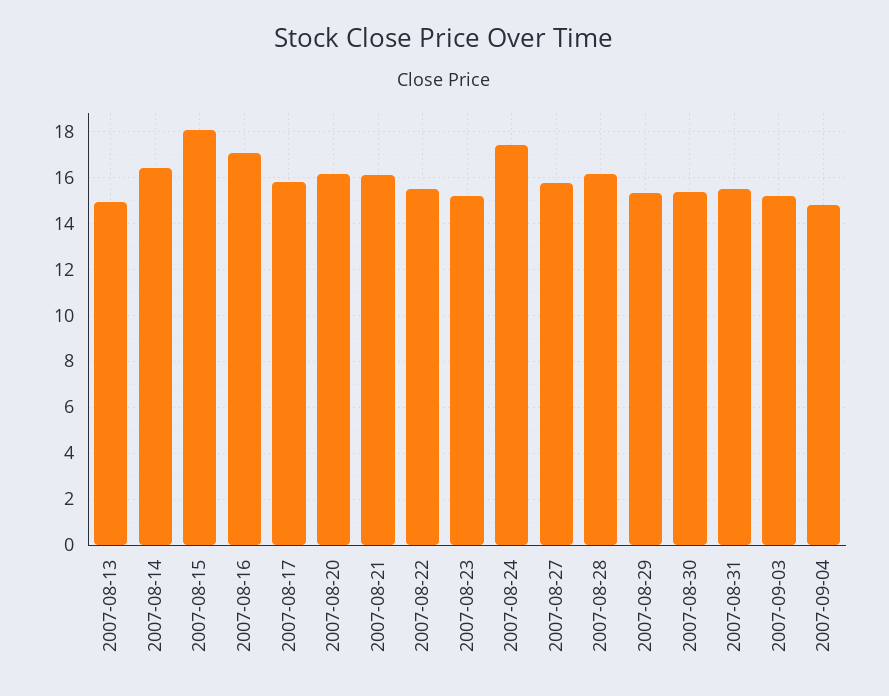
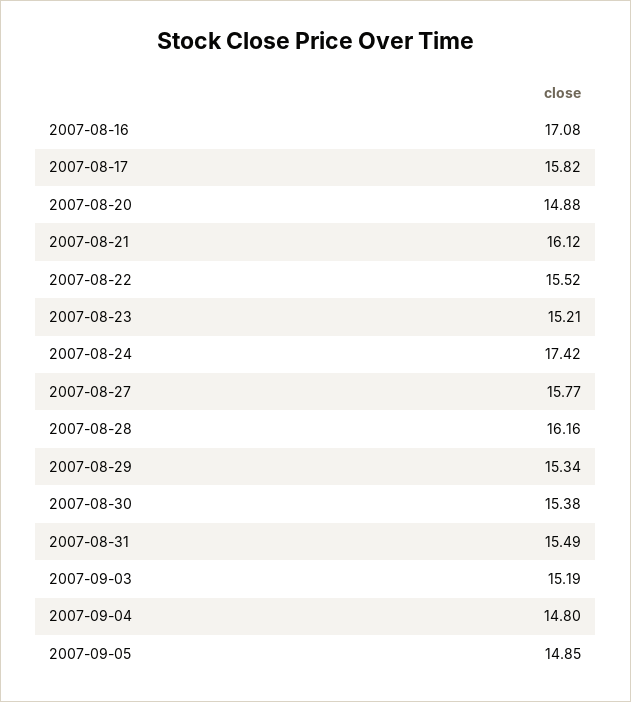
2007-08-13: 15 -> none
2007-08-14: 16.5 -> none
2007-08-15: 18 -> none
2007-08-20: 16 -> 14.88
2007-09-05: none -> 14.85

